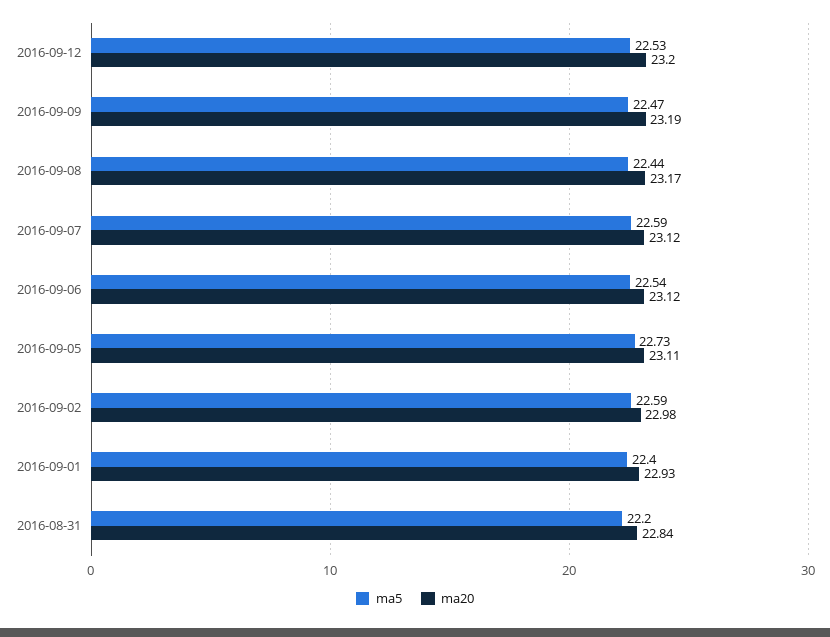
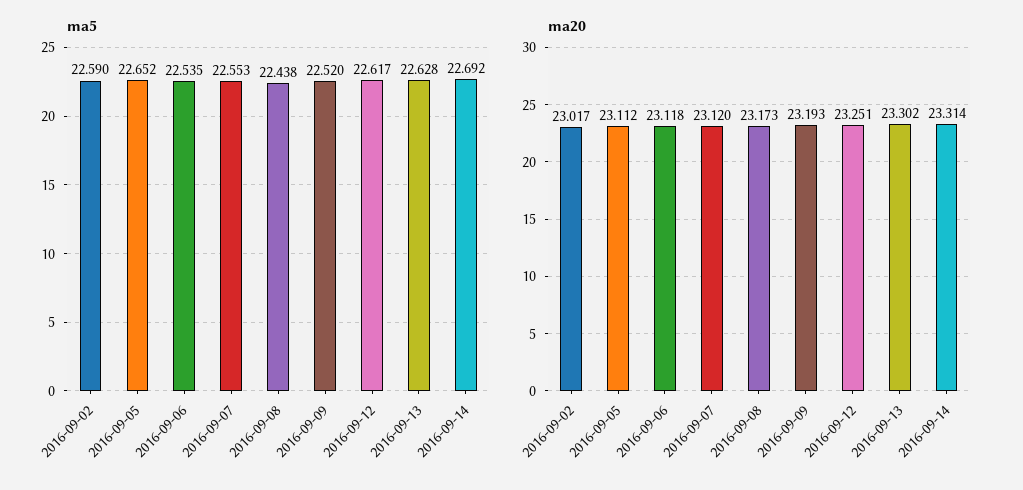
ma5, 2016-09-12: 22.53 -> 22.617
ma20, 2016-09-12: 23.2 -> 23.251
ma5, 2016-09-09: 22.47 -> 22.52
ma5, 2016-09-07: 22.59 -> 22.553
ma5, 2016-09-05: 22.73 -> 22.652
ma20, 2016-09-02: 22.98 -> 23.017
ma5, 2016-09-01: 22.4 -> none
ma20, 2016-09-01: 22.93 -> none
ma5, 2016-08-31: 22.2 -> none
ma20, 2016-08-31: 22.84 -> none
ma5, 2016-09-13: none -> 22.628
ma5, 2016-09-14: none -> 22.692
ma20, 2016-09-13: none -> 23.302
ma20, 2016-09-14: none -> 23.314

